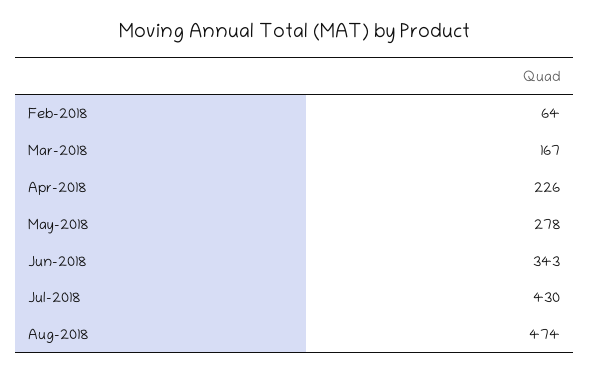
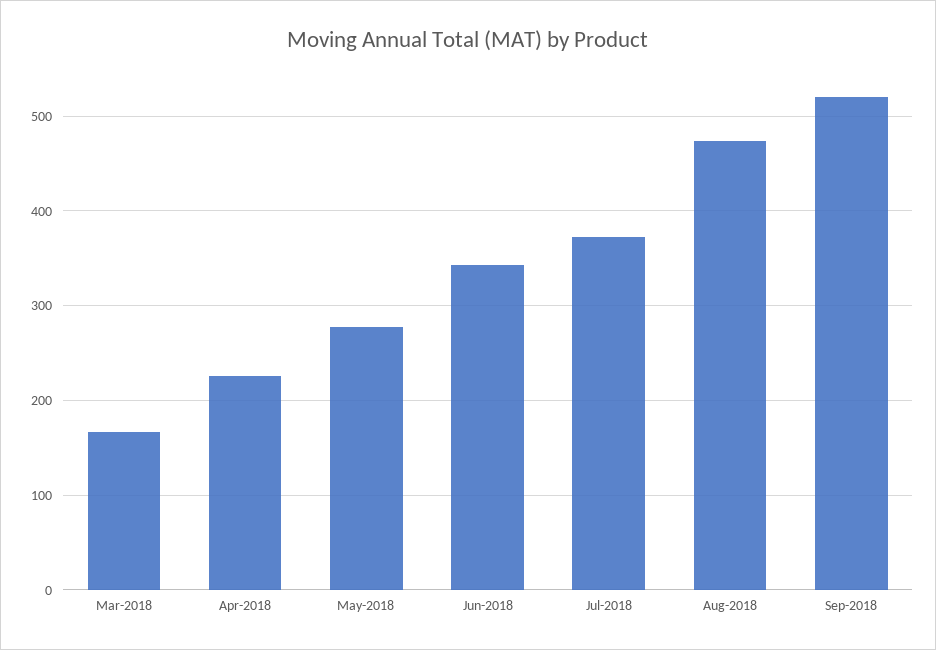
Feb-2018: 64 -> none
Jul-2018: 430 -> 370
Sep-2018: none -> 520

